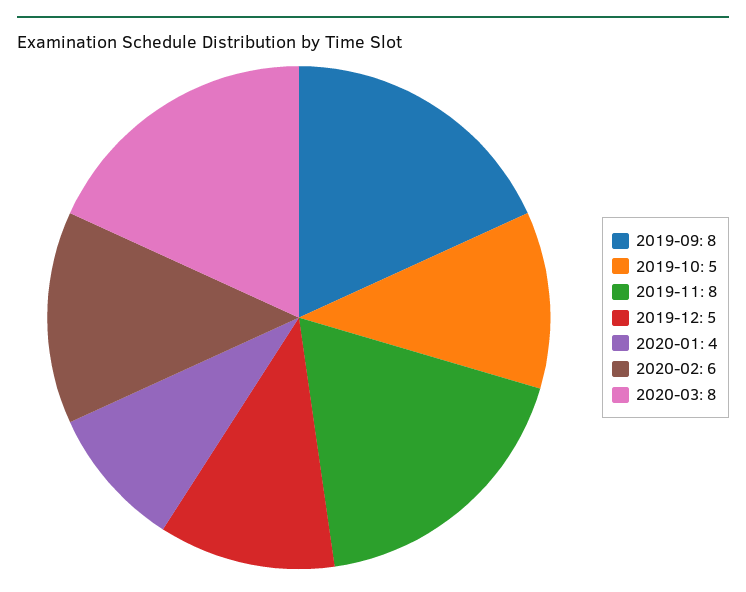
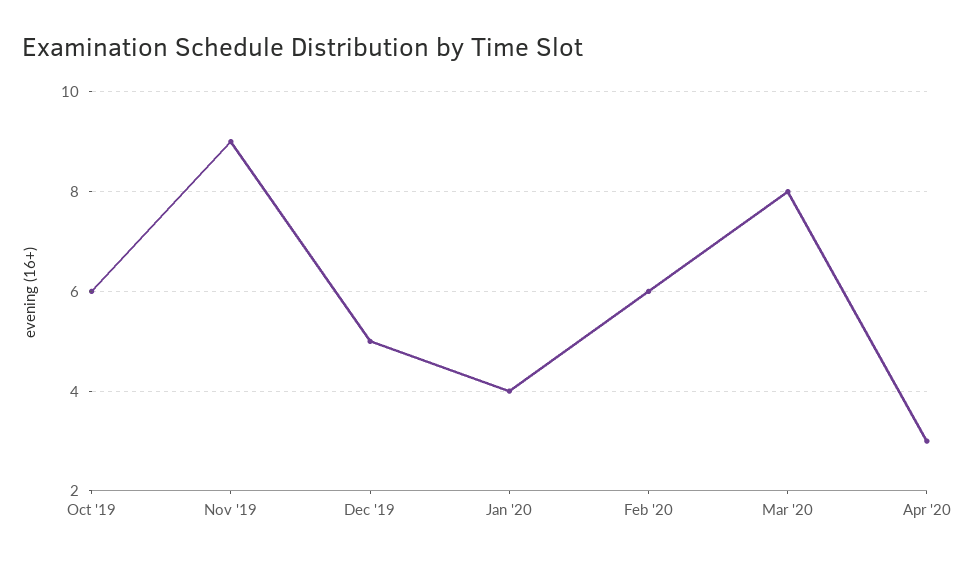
2019-09: 8 -> none
2019-10: 5 -> 6
2019-11: 8 -> 9
Apr '20: none -> 3

